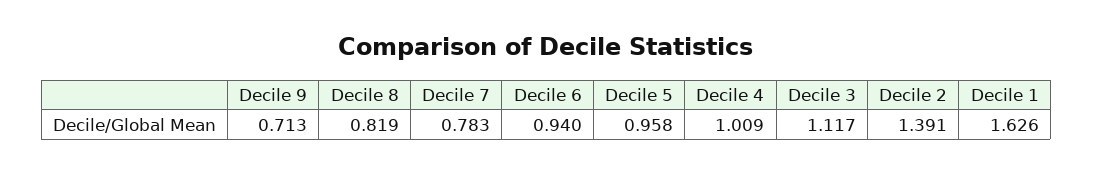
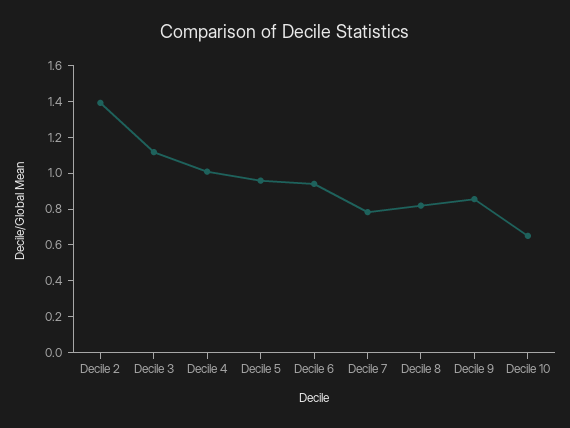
Decile 9: 0.713 -> 0.85
Decile 1: 1.626 -> none
Decile 10: none -> 0.65

